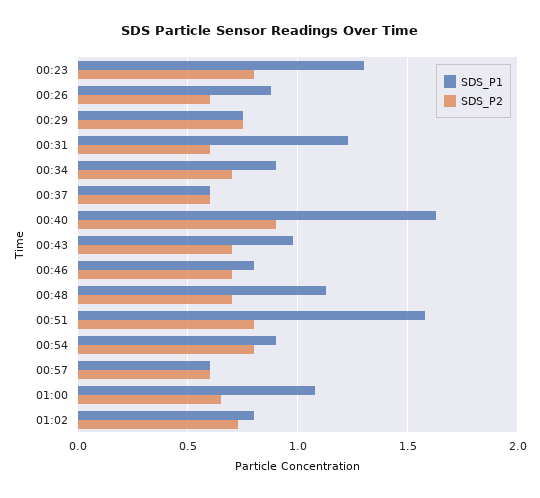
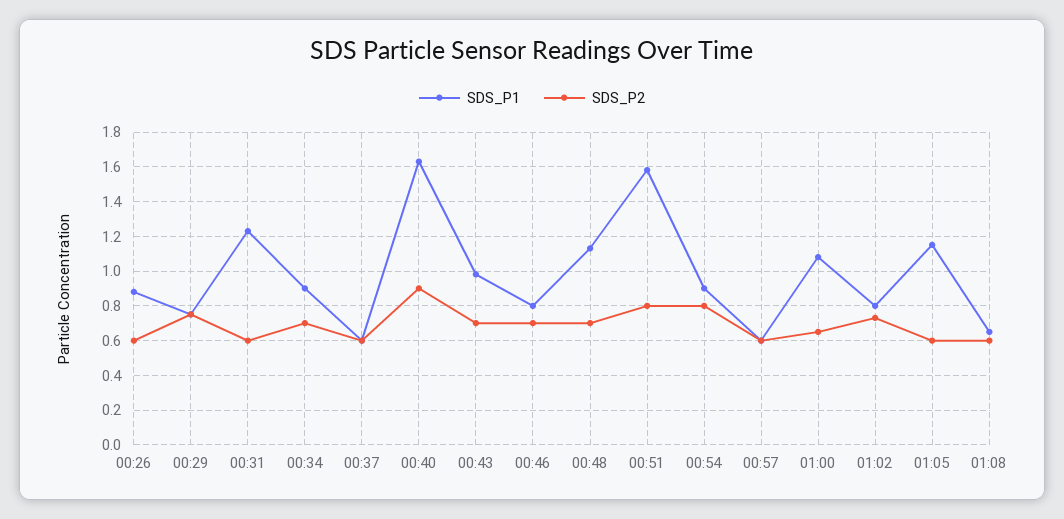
SDS_P1, 00:23: 1.3 -> none
SDS_P2, 00:23: 0.8 -> none
SDS_P1, 01:05: none -> 1.15
SDS_P2, 01:05: none -> 0.6
SDS_P1, 01:08: none -> 0.65
SDS_P2, 01:08: none -> 0.6

